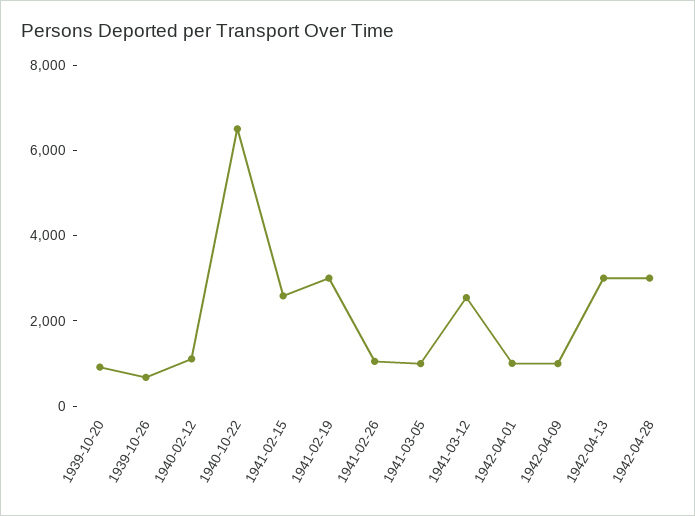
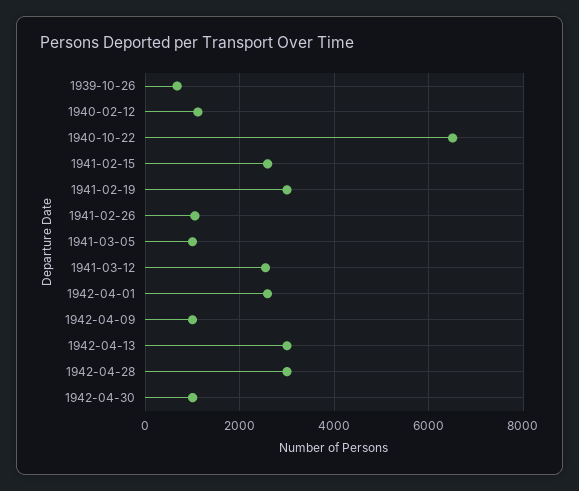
1939-10-20: 1000 -> none
1942-04-01: 1000 -> 2600
1942-04-30: none -> 1000

